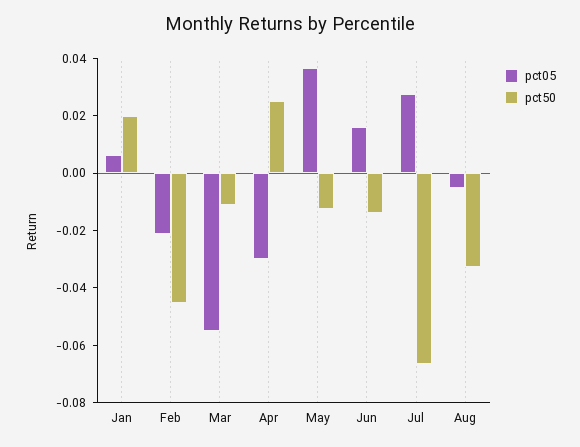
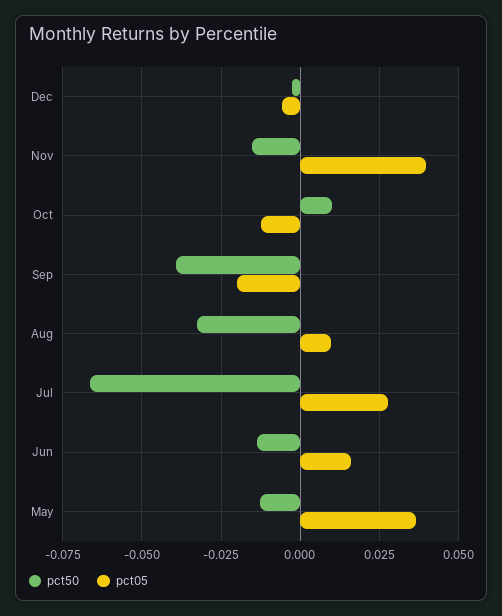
pct05, Jan: 0.005 -> none
pct50, Jan: 0.02 -> none
pct05, Feb: -0.02 -> none
pct50, Feb: -0.045 -> none
pct05, Mar: -0.055 -> none
pct50, Mar: -0.01 -> none
pct05, Apr: -0.03 -> none
pct50, Apr: 0.025 -> none
pct05, Aug: -0.005 -> 0.01
pct50, Dec: none -> -0.0025
pct05, Dec: none -> -0.005
pct50, Nov: none -> -0.015
pct05, Nov: none -> 0.04
pct50, Oct: none -> 0.01
pct05, Oct: none -> -0.0125
pct50, Sep: none -> -0.04
pct05, Sep: none -> -0.02

